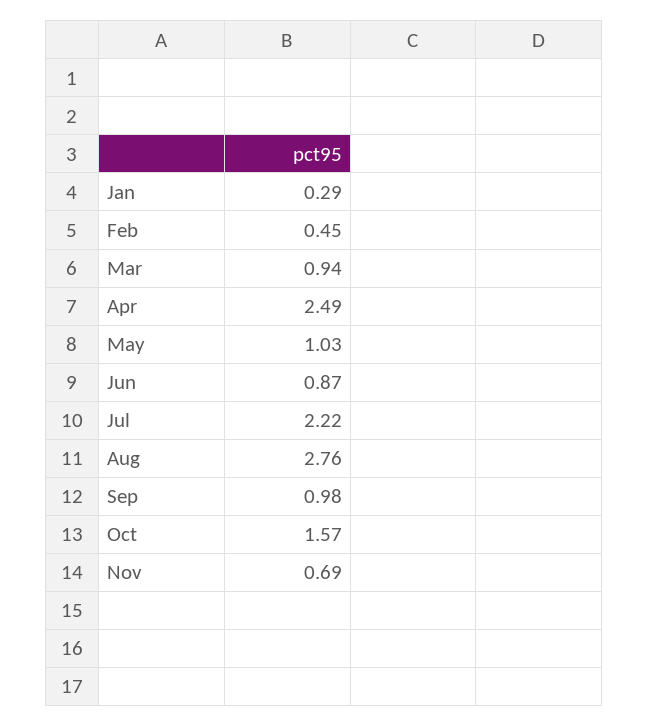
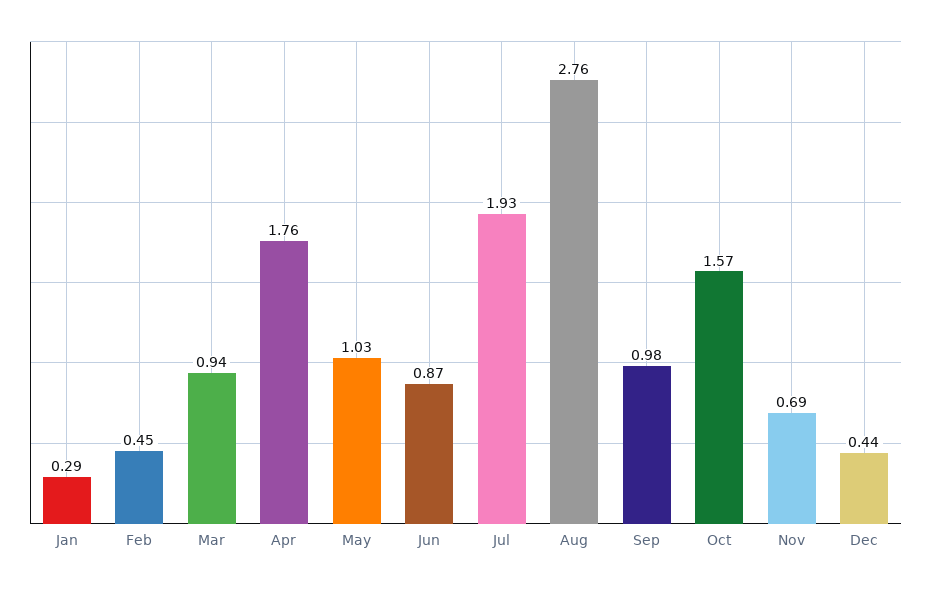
Apr: 2.49 -> 1.76
Jul: 2.22 -> 1.93
Dec: none -> 0.44

